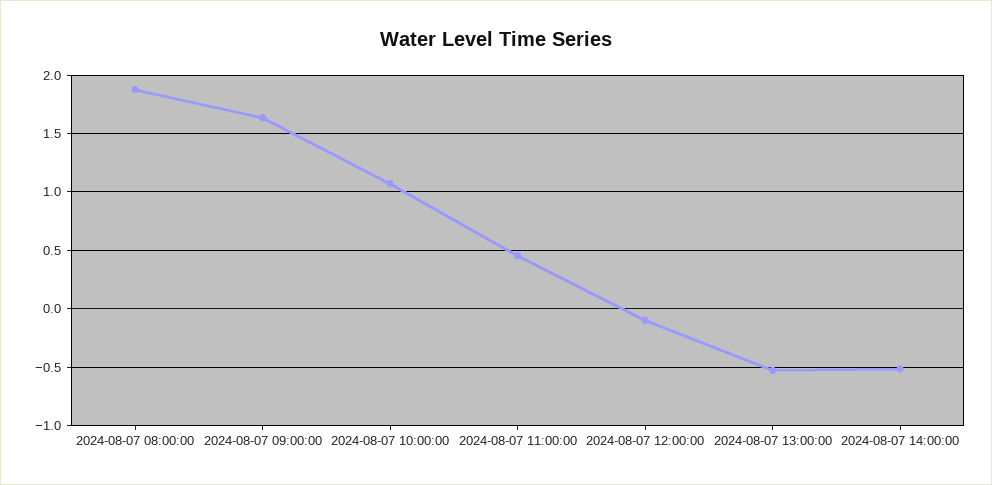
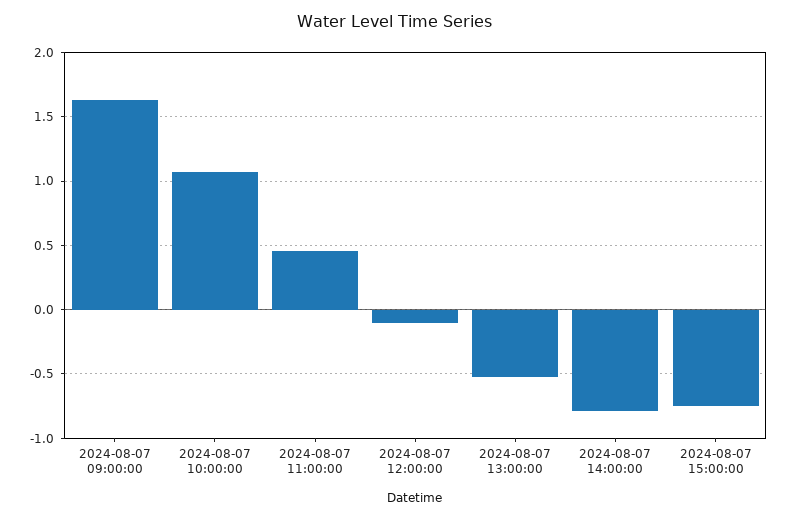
2024-08-07 08:00:00: 1.9 -> none
2024-08-07 14:00:00: -0.5 -> -0.8
2024-08-07 15:00:00: none -> -0.75

